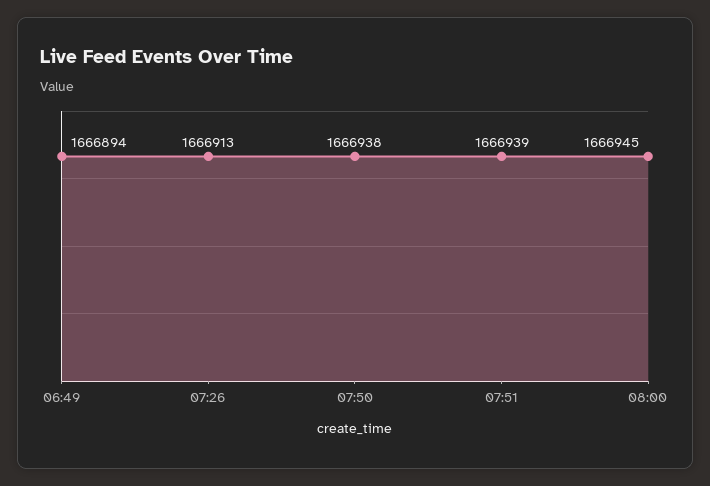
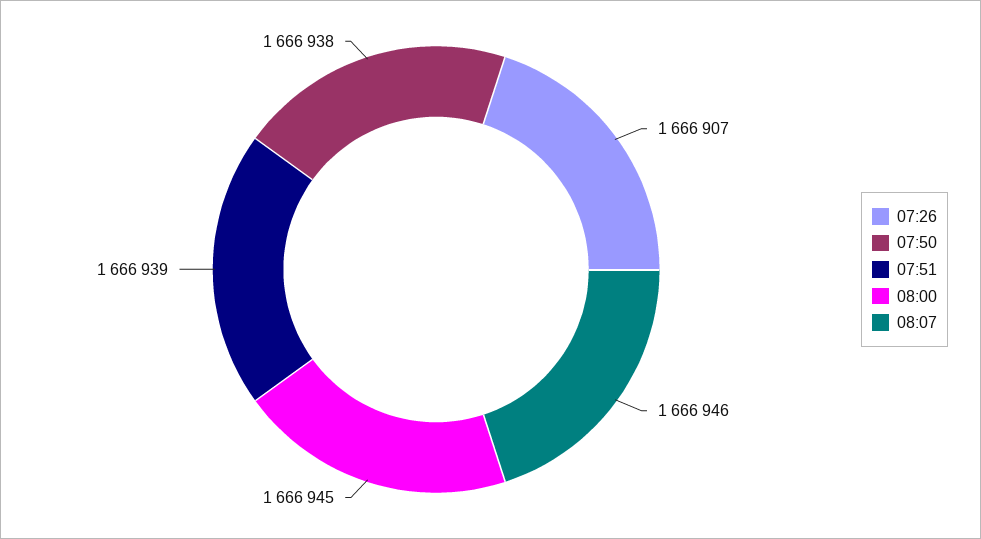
06:49: 1666894 -> none
07:26: 1666913 -> 1666907
08:07: none -> 1666946

